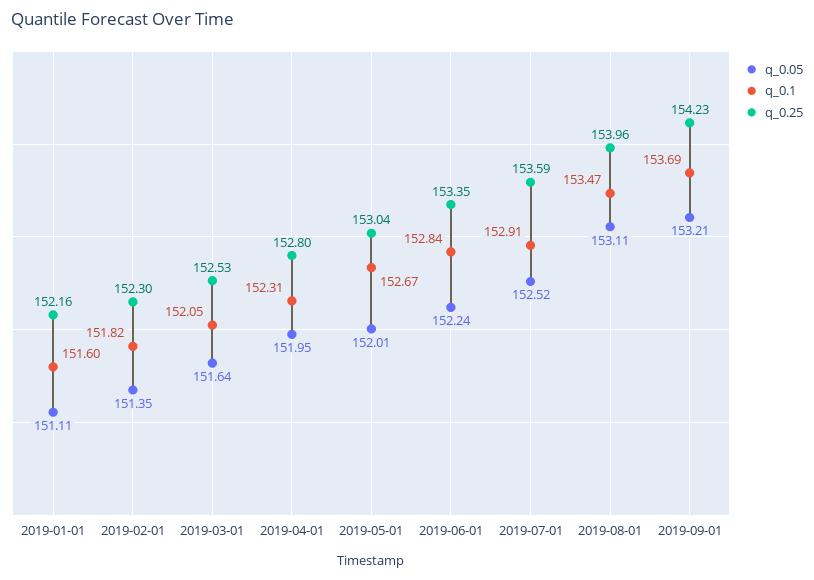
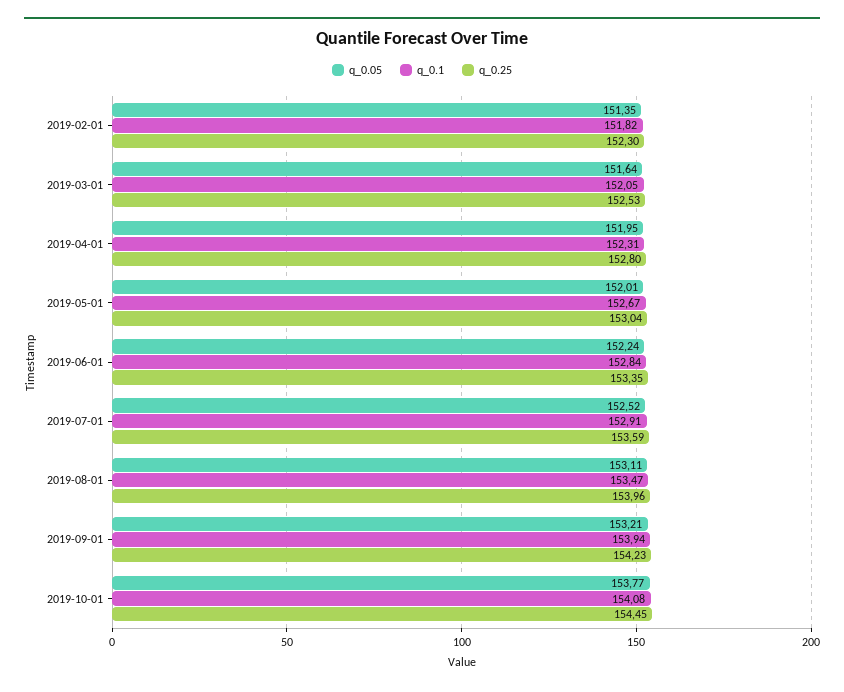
q_0.05, 2019-01-01: 151.11 -> none
q_0.1, 2019-01-01: 151.6 -> none
q_0.25, 2019-01-01: 152.16 -> none
q_0.1, 2019-09-01: 153.69 -> 153.94
q_0.05, 2019-10-01: none -> 153.77
q_0.1, 2019-10-01: none -> 154.08
q_0.25, 2019-10-01: none -> 154.45

